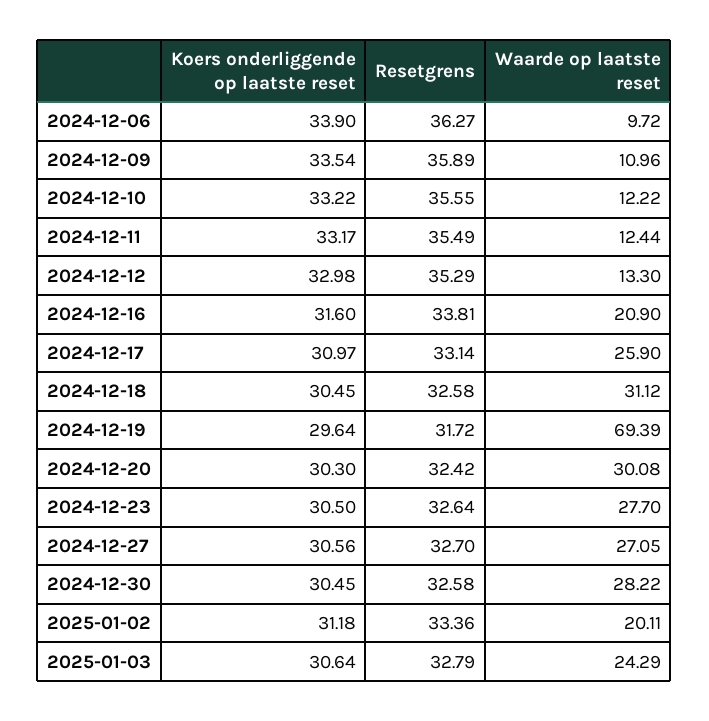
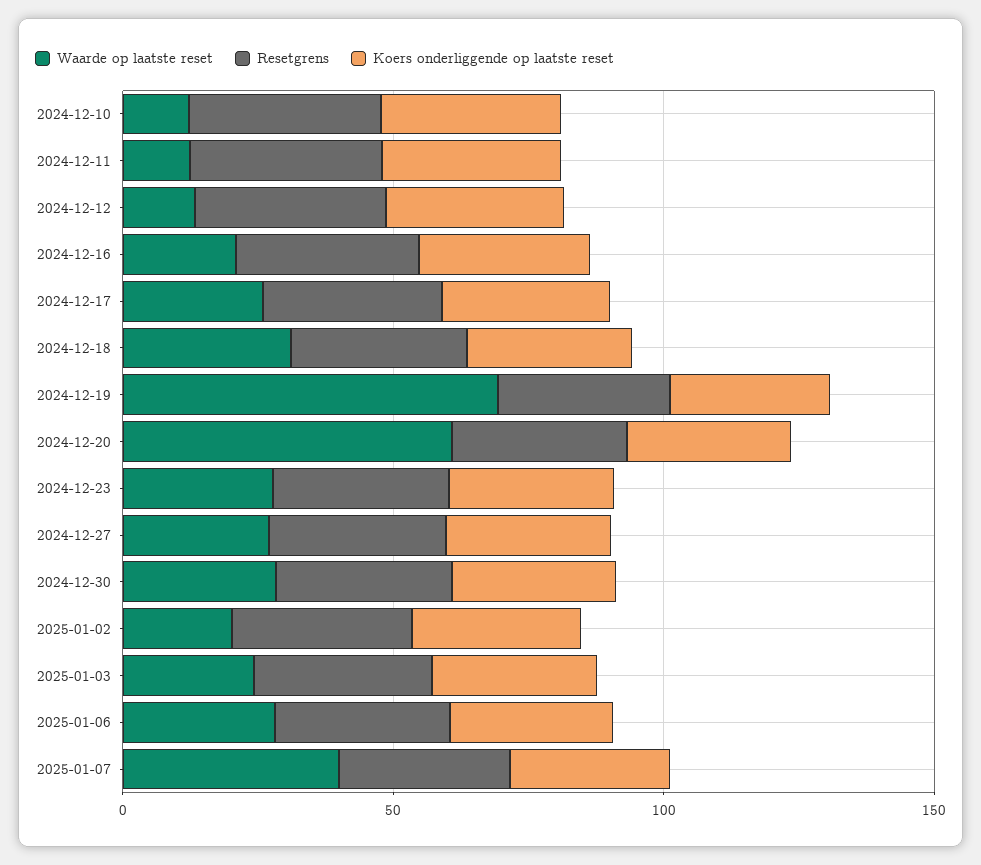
Koers onderliggende op laatste reset, 2024-12-06: 33.9 -> none
Resetgrens, 2024-12-06: 36.27 -> none
Waarde op laatste reset, 2024-12-06: 9.72 -> none
Koers onderliggende op laatste reset, 2024-12-09: 33.54 -> none
Resetgrens, 2024-12-09: 35.89 -> none
Waarde op laatste reset, 2024-12-09: 10.96 -> none
Waarde op laatste reset, 2024-12-20: 30.08 -> 60
Waarde op laatste reset, 2025-01-06: none -> 30
Resetgrens, 2025-01-06: none -> 30
Koers onderliggende op laatste reset, 2025-01-06: none -> 30
Waarde op laatste reset, 2025-01-07: none -> 40
Resetgrens, 2025-01-07: none -> 30
Koers onderliggende op laatste reset, 2025-01-07: none -> 30

